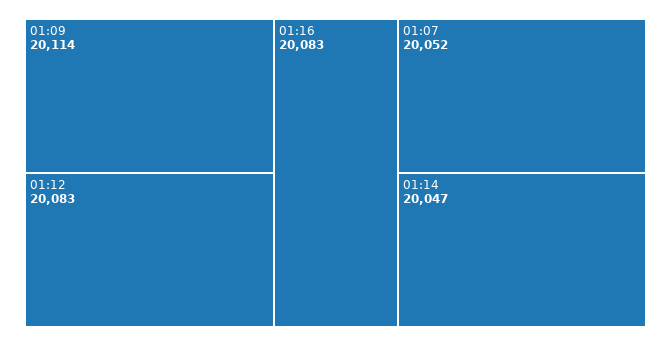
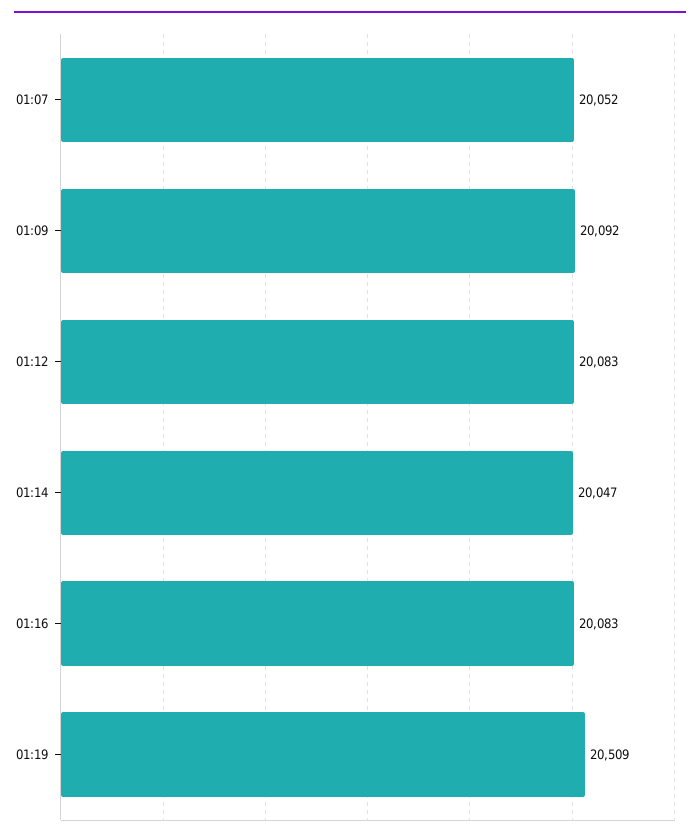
01:09: 20114 -> 20092
01:19: none -> 20509

